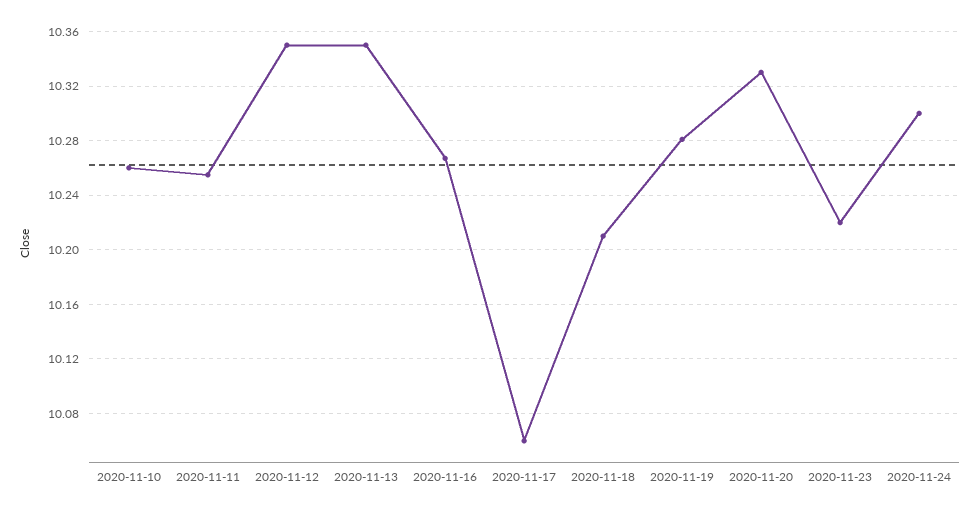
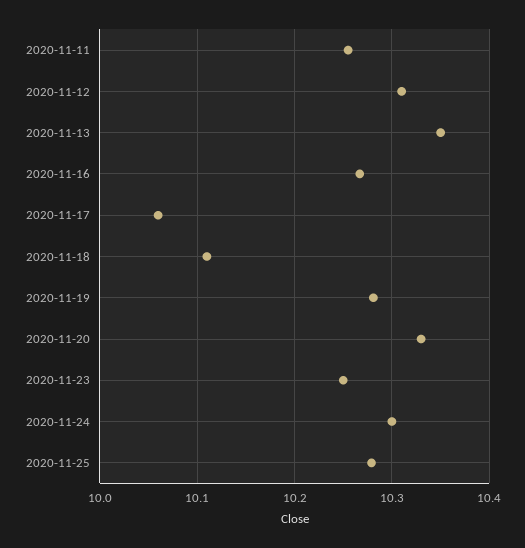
2020-11-10: 10.26 -> none
2020-11-12: 10.35 -> 10.31
2020-11-18: 10.21 -> 10.11
2020-11-23: 10.22 -> 10.25
2020-11-25: none -> 10.28

